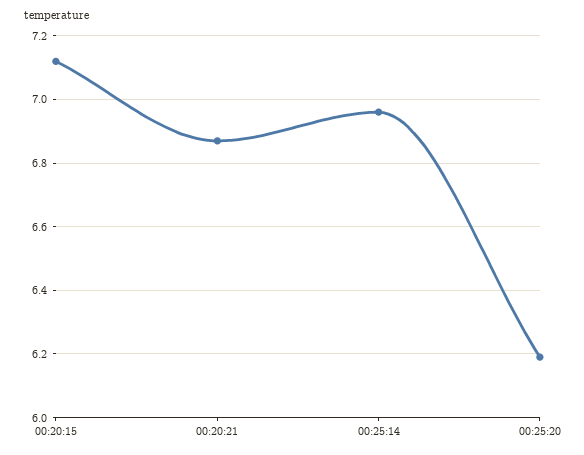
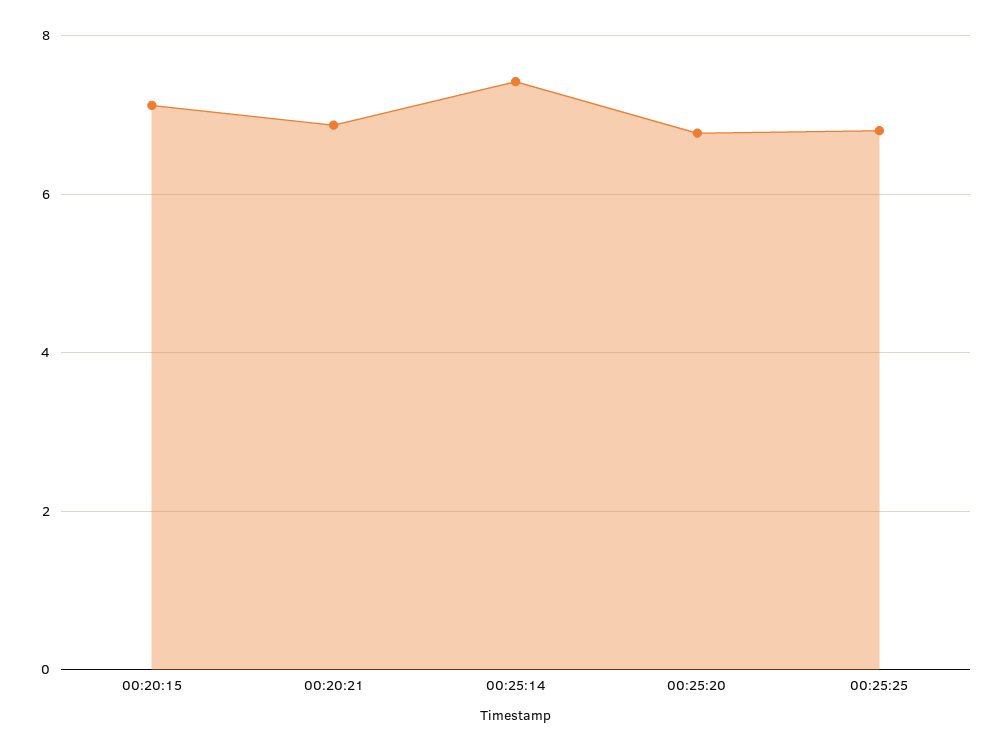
00:25:14: 6.95 -> 7.4
00:25:20: 6.2 -> 6.8
00:25:25: none -> 6.8

